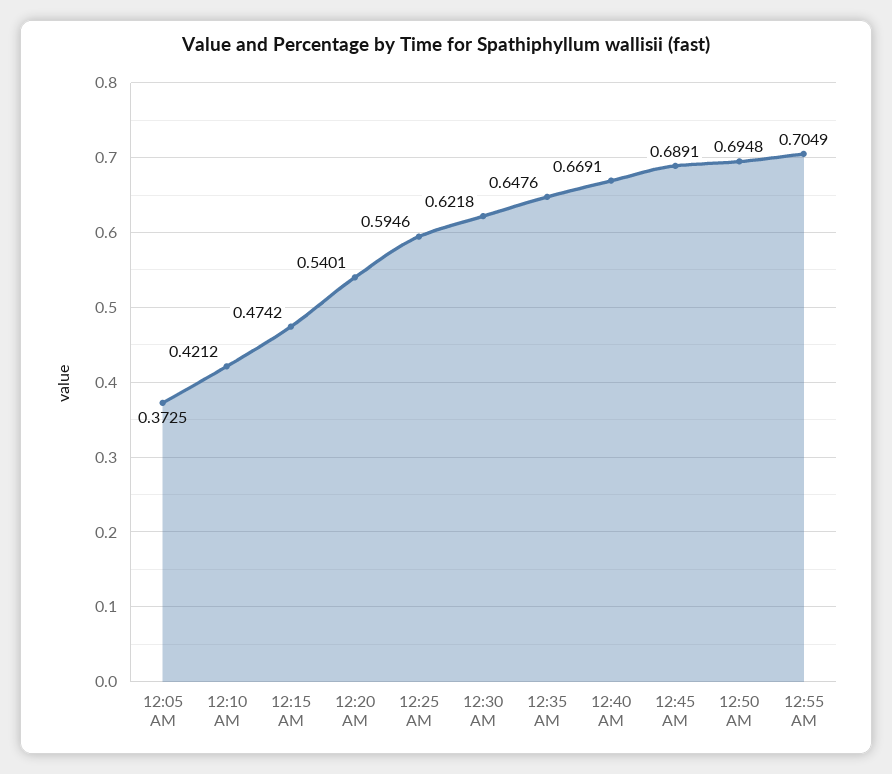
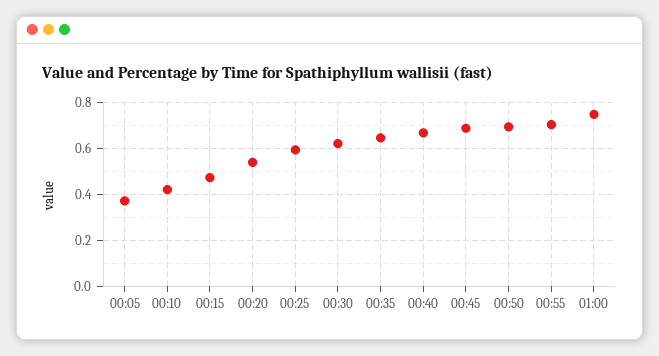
01:00: none -> 0.75

